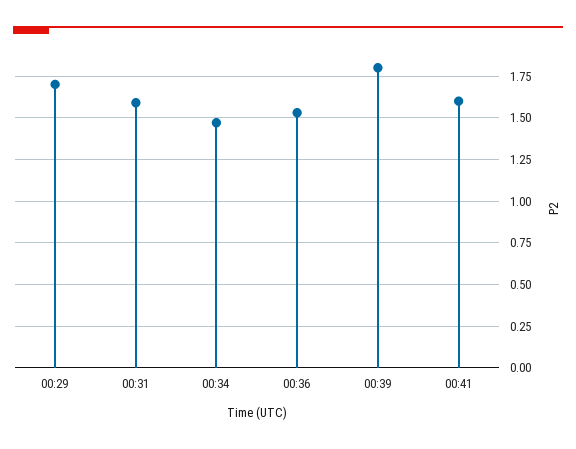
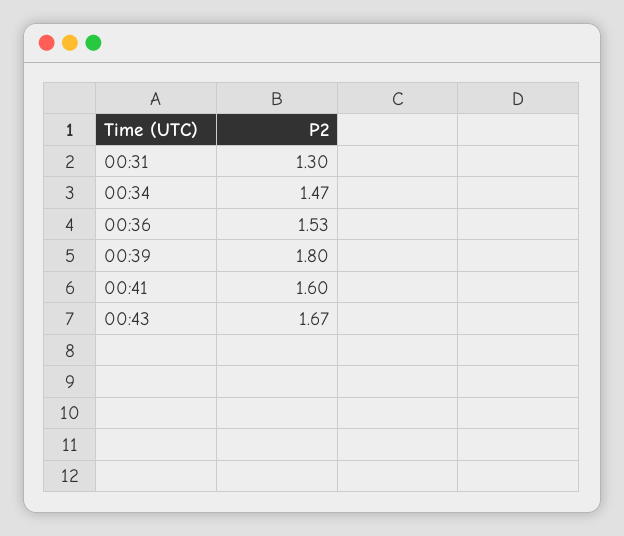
00:29: 1.7 -> none
00:31: 1.6 -> 1.3
00:43: none -> 1.67

